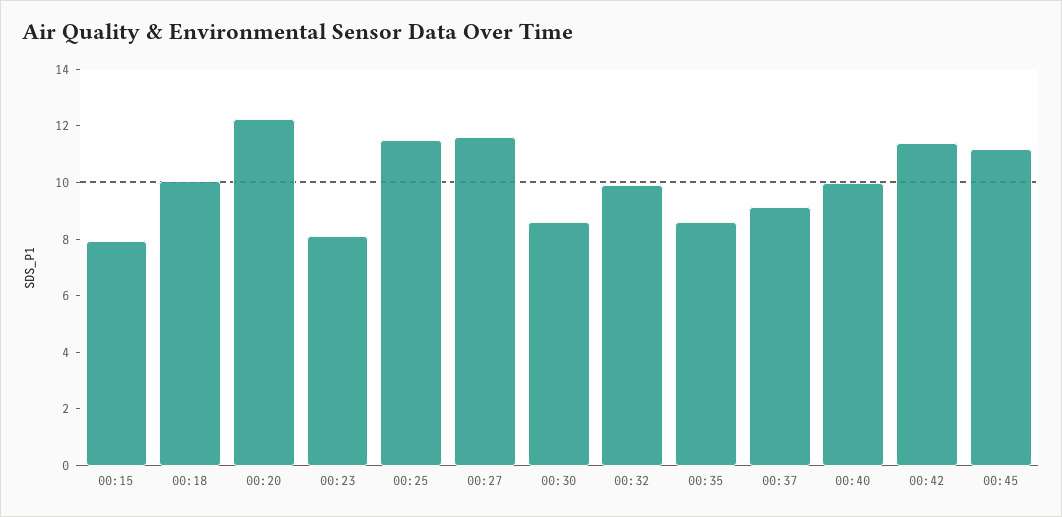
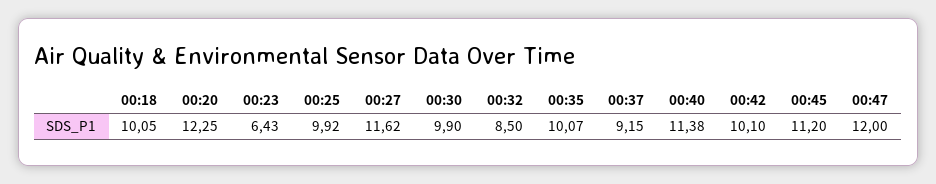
00:15: 8 -> none
00:23: 8 -> 6.43
00:25: 11.5 -> 9.92
00:30: 8.5 -> 9.9
00:32: 10 -> 8.5
00:35: 8.5 -> 10.07
00:40: 10 -> 11.38
00:42: 11.5 -> 10.1
00:47: none -> 12

